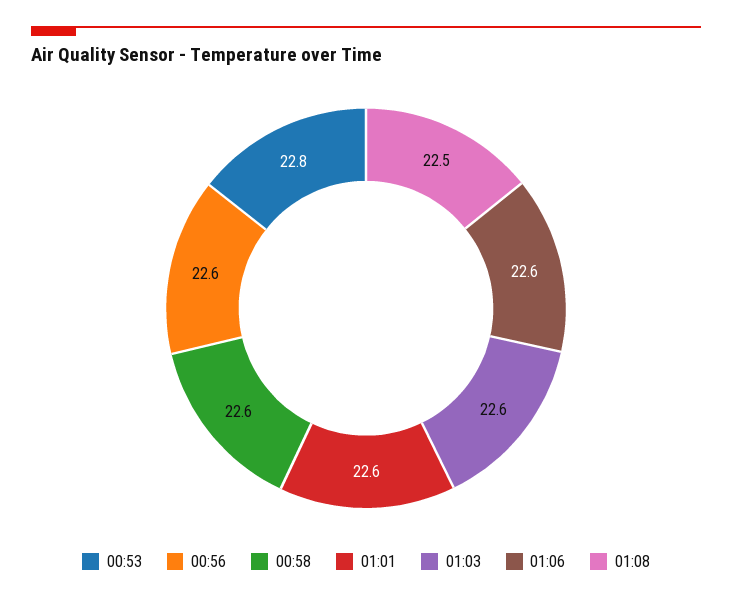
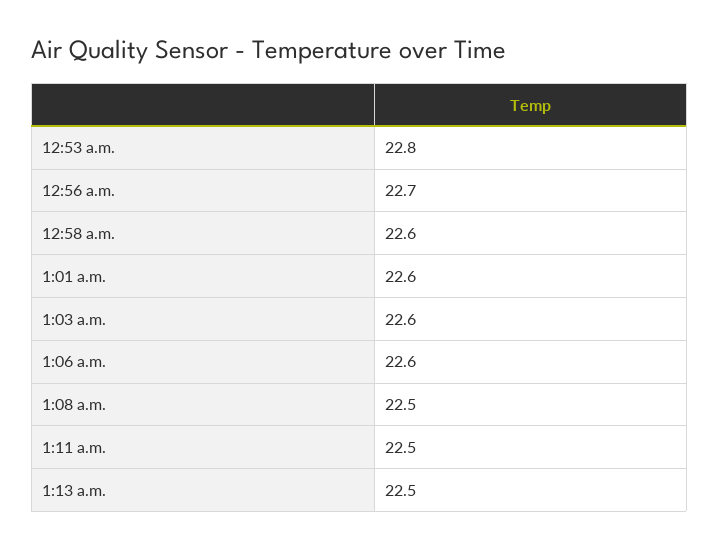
00:56: 22.6 -> 22.7
1:11 a.m.: none -> 22.5
1:13 a.m.: none -> 22.5

